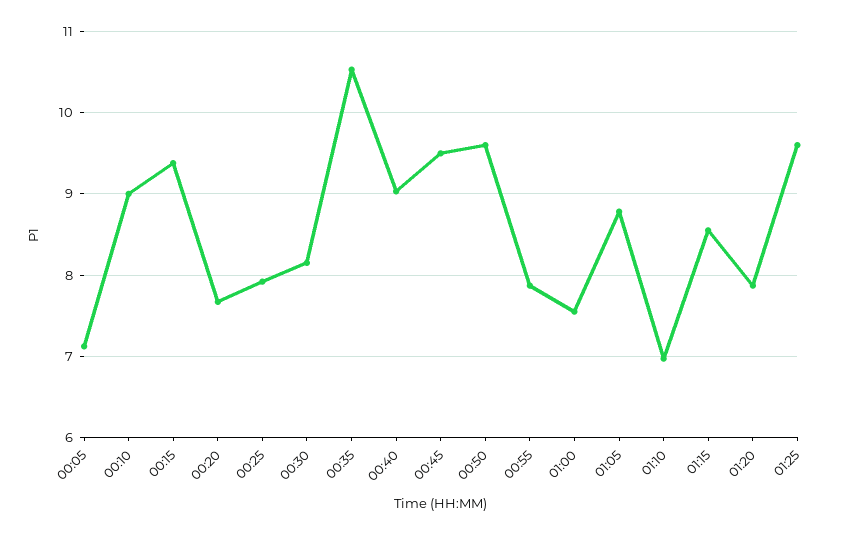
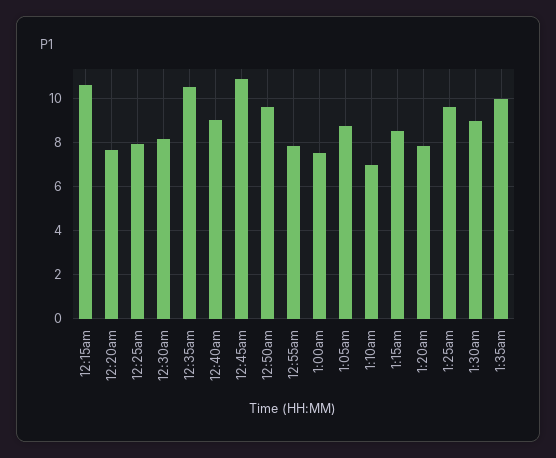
00:05: 7.1 -> none
00:10: 9 -> none
00:15: 9.4 -> 10.5
00:45: 9.5 -> 11
1:30am: none -> 9
1:35am: none -> 10

